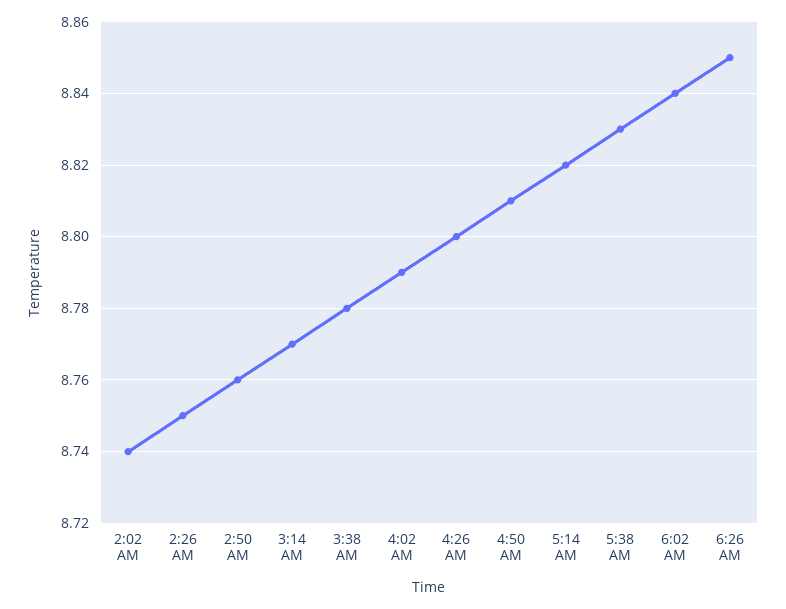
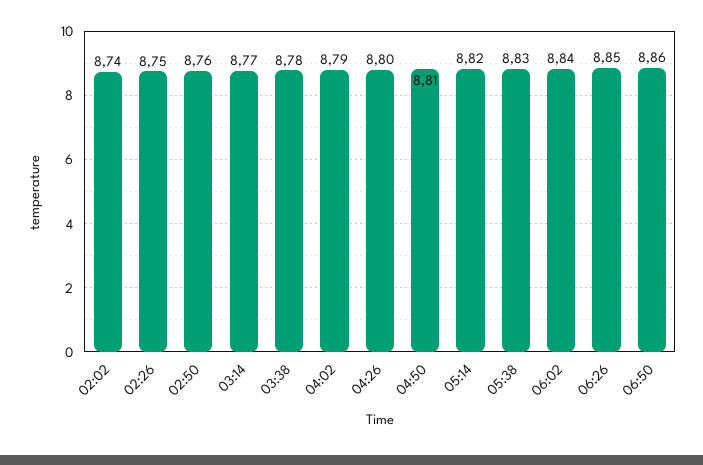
06:50: none -> 8.86

